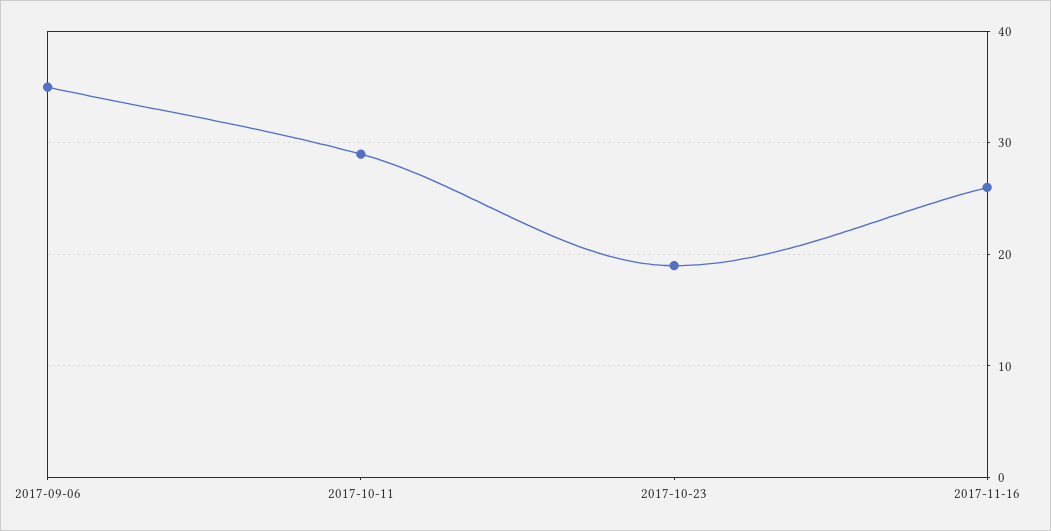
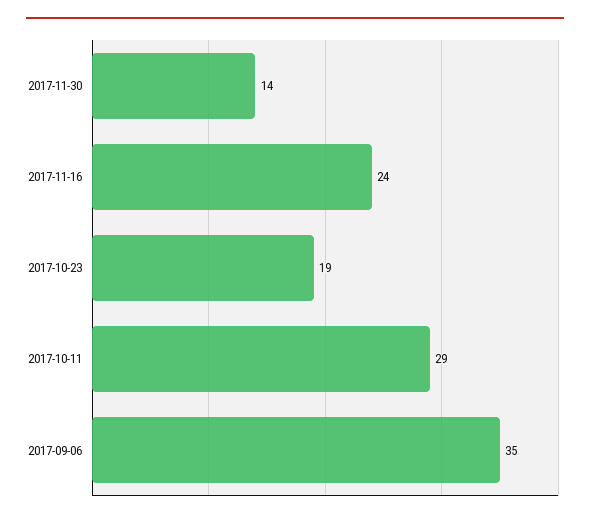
2017-11-16: 26 -> 24
2017-11-30: none -> 14

